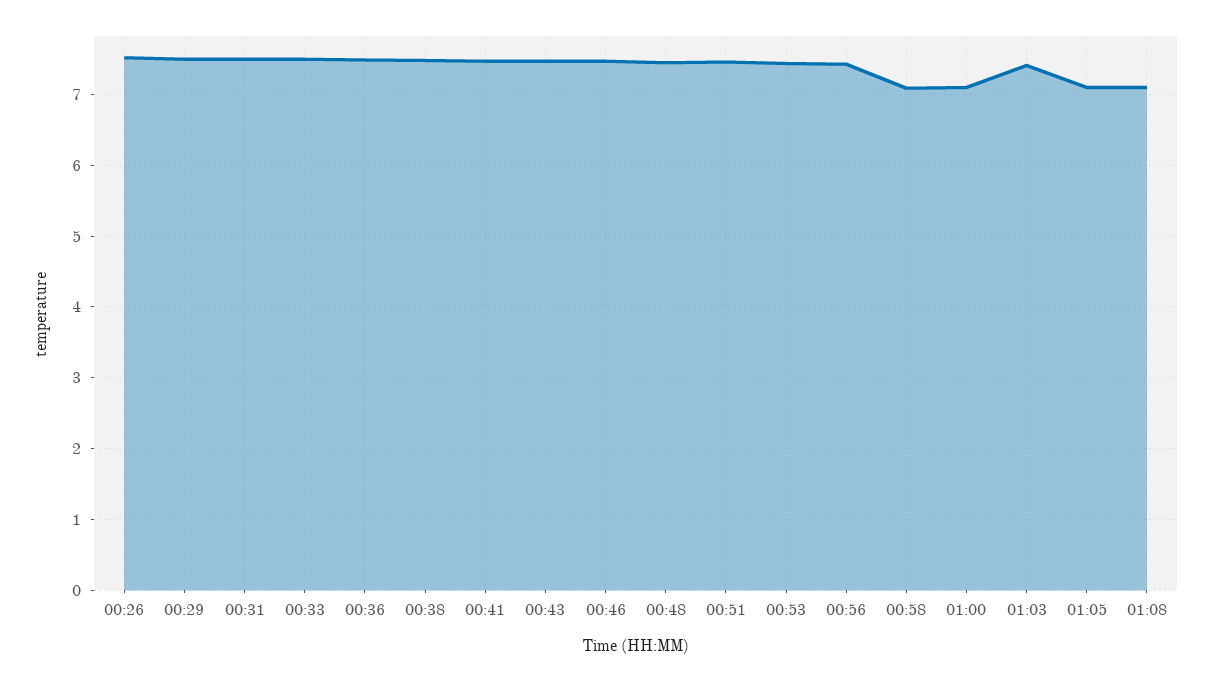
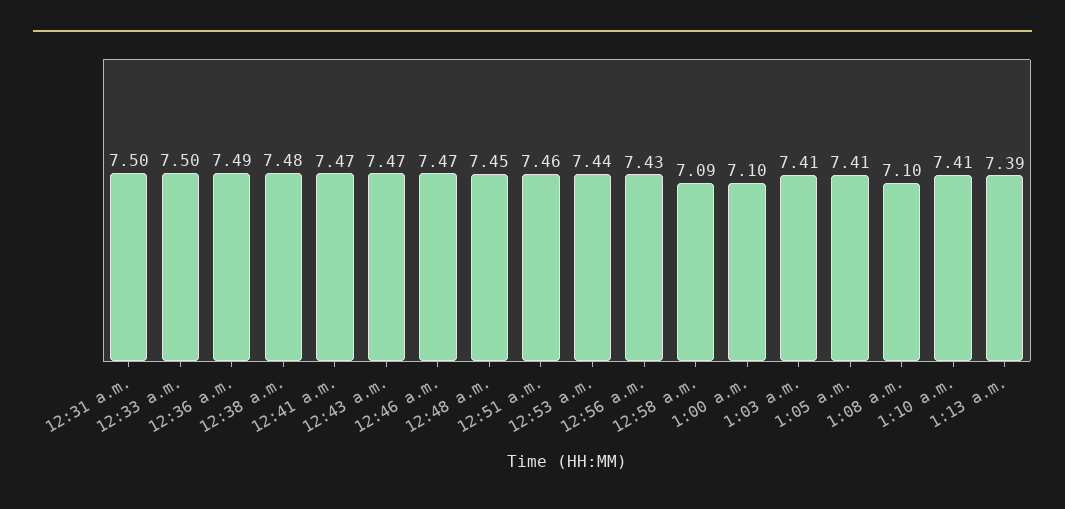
00:26: 7.5 -> none
00:29: 7.5 -> none
01:05: 7.1 -> 7.41
1:10 a.m.: none -> 7.41
1:13 a.m.: none -> 7.39

